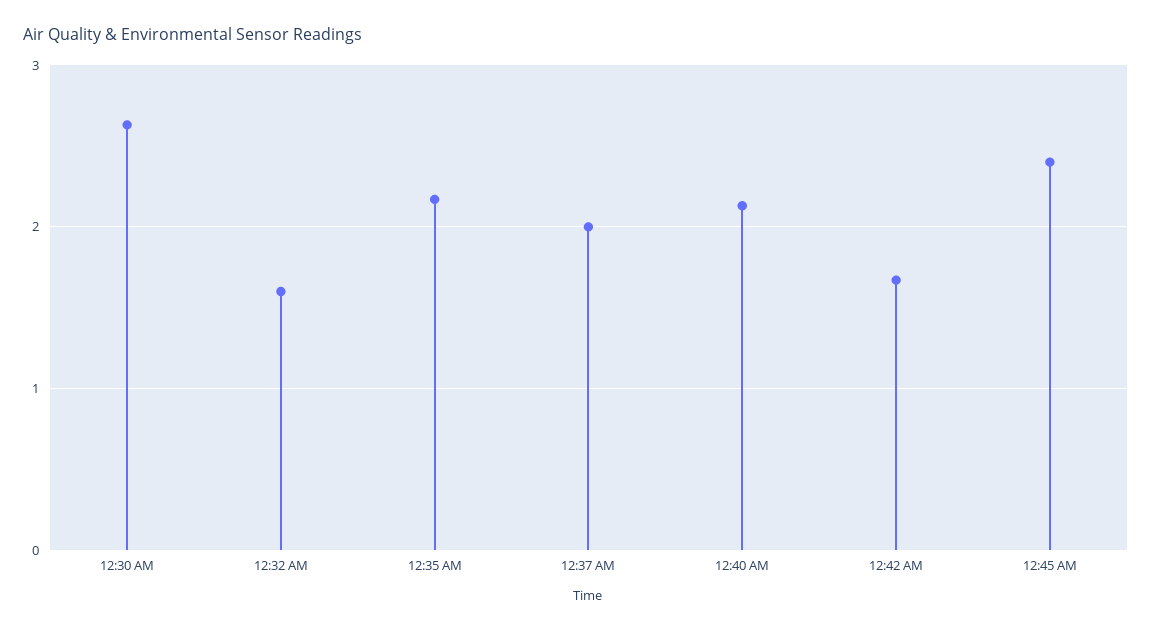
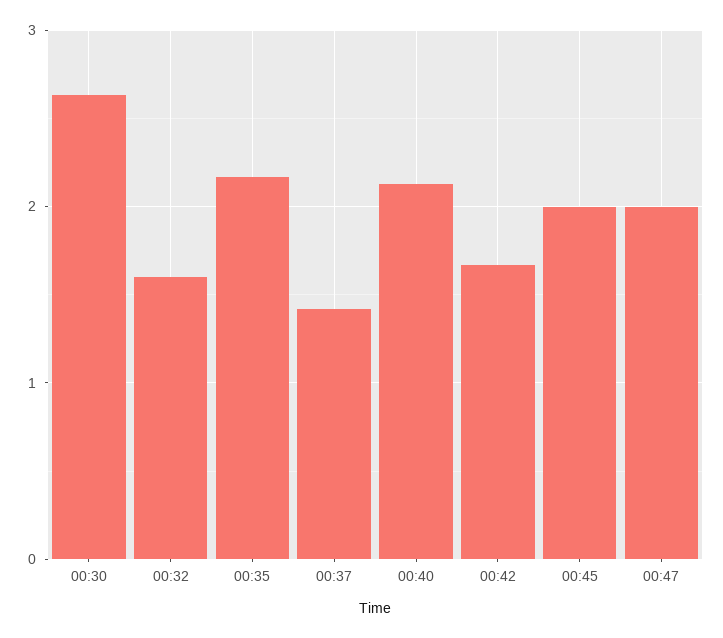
12:37 AM: 2 -> 1.4
12:45 AM: 2.4 -> 2
00:47: none -> 2

